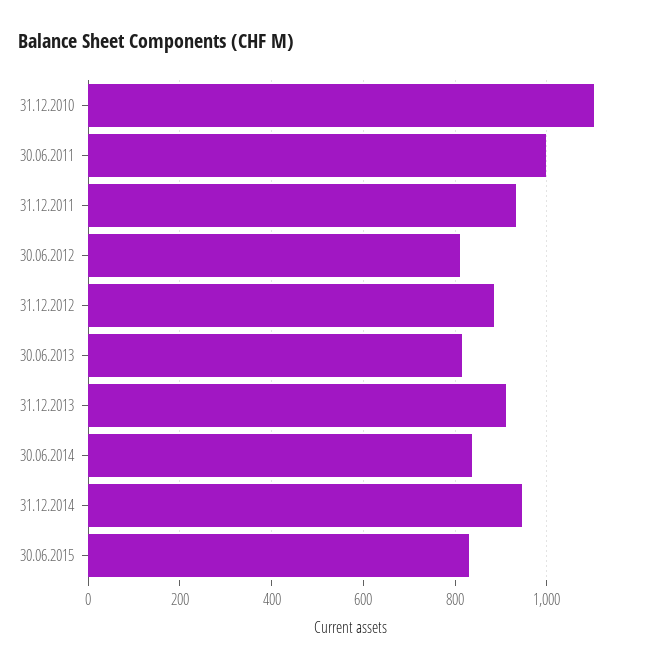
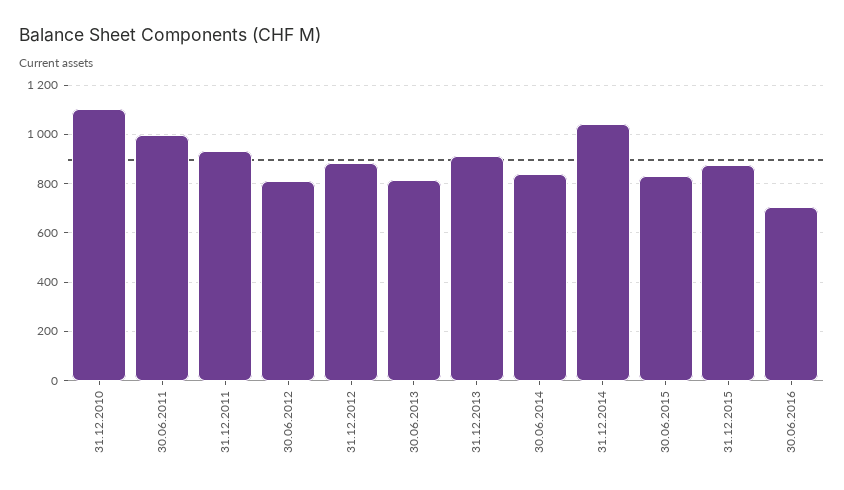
31.12.2014: 940 -> 1050
31.12.2015: none -> 875
30.06.2016: none -> 700

